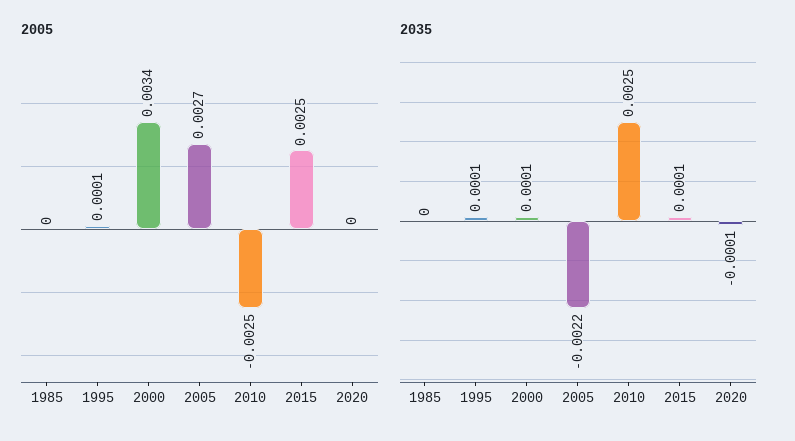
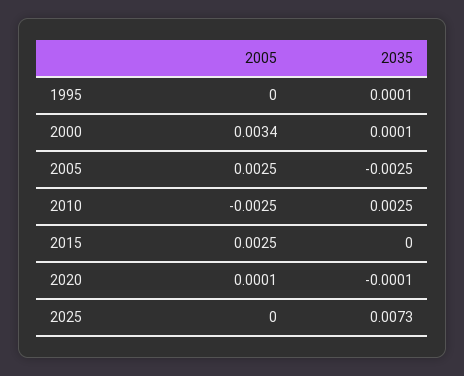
2005, 1985: 0 -> none
2005, 1995: 0.0001 -> 0
2005, 2005: 0.0027 -> 0.0025
2005, 2020: 0 -> 0.0001
2035, 1985: 0 -> none
2035, 2005: -0.0022 -> -0.0025
2035, 2015: 0.0001 -> 0
2005, 2025: none -> 0
2035, 2025: none -> 0.0073

